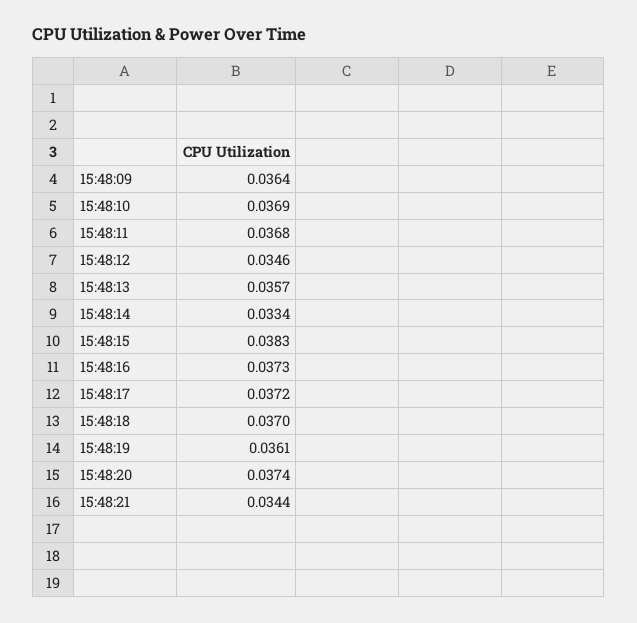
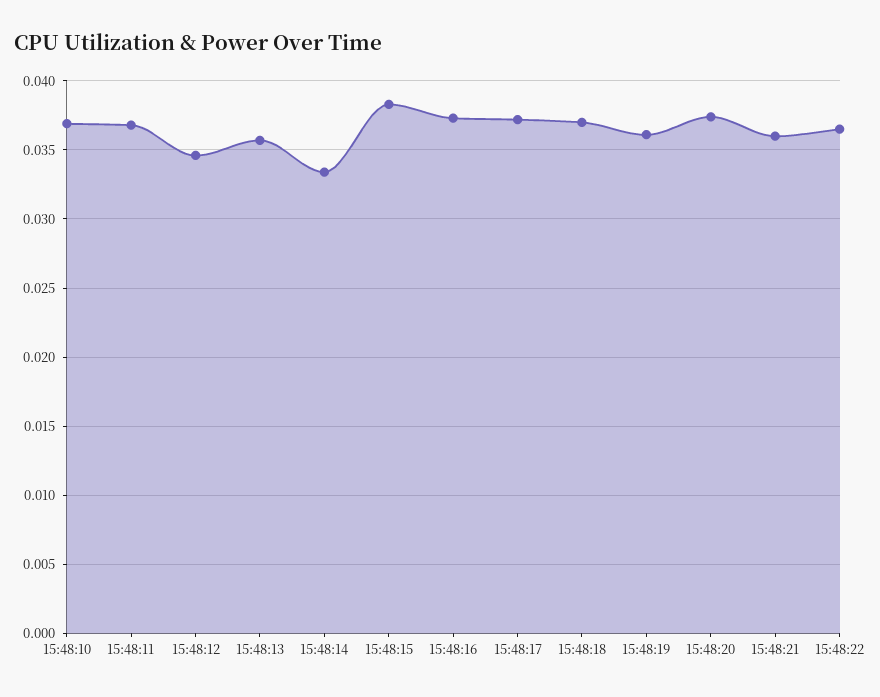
15:48:09: 0.0364 -> none
15:48:21: 0.0344 -> 0.036
15:48:22: none -> 0.0365

